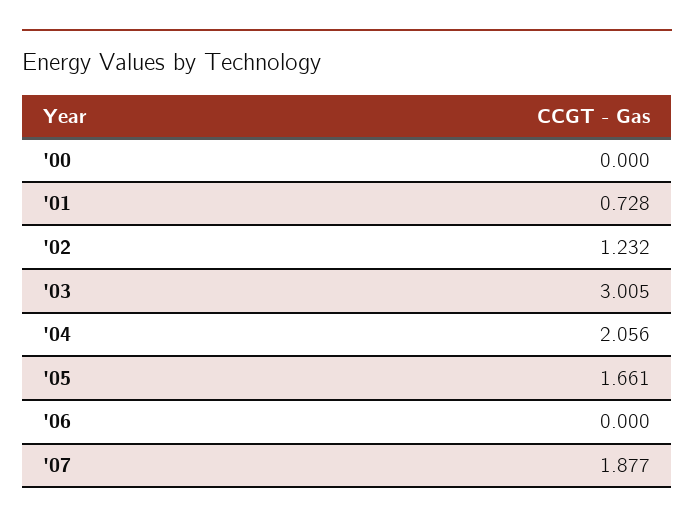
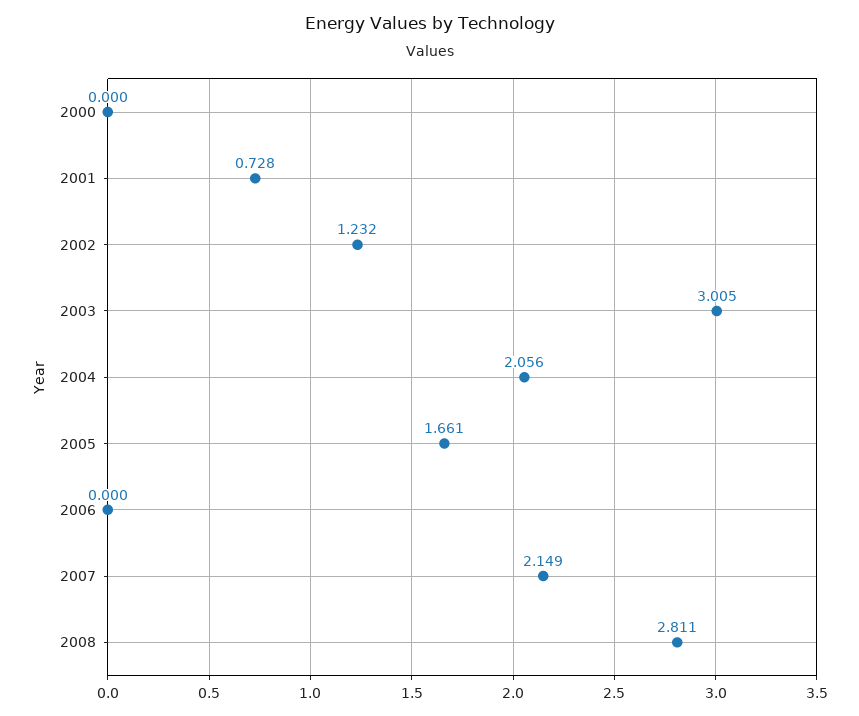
'07: 1.877 -> 2.149
2008: none -> 2.811

